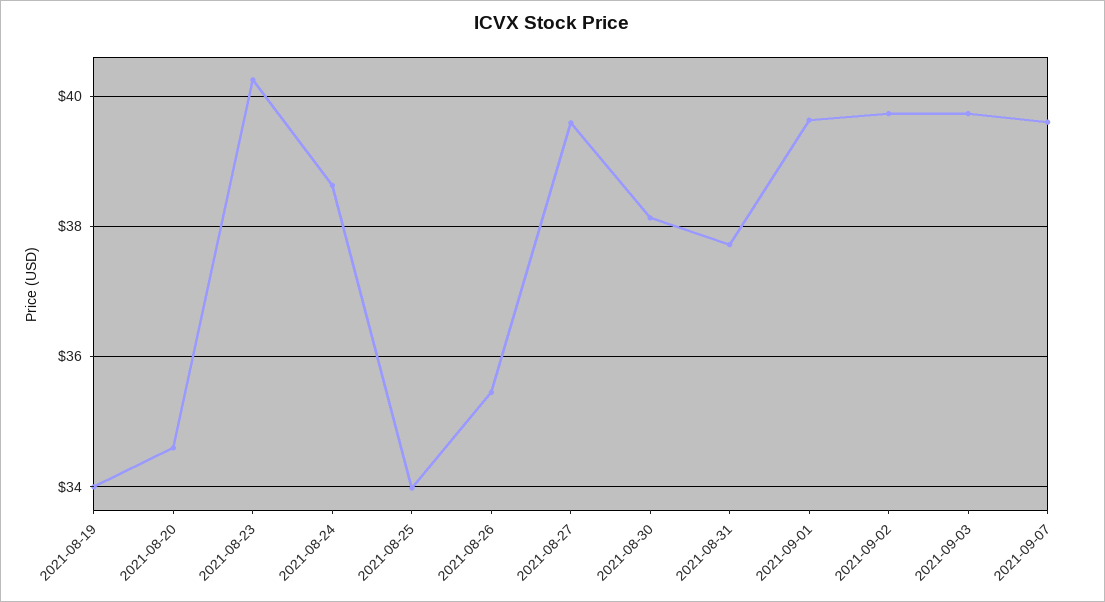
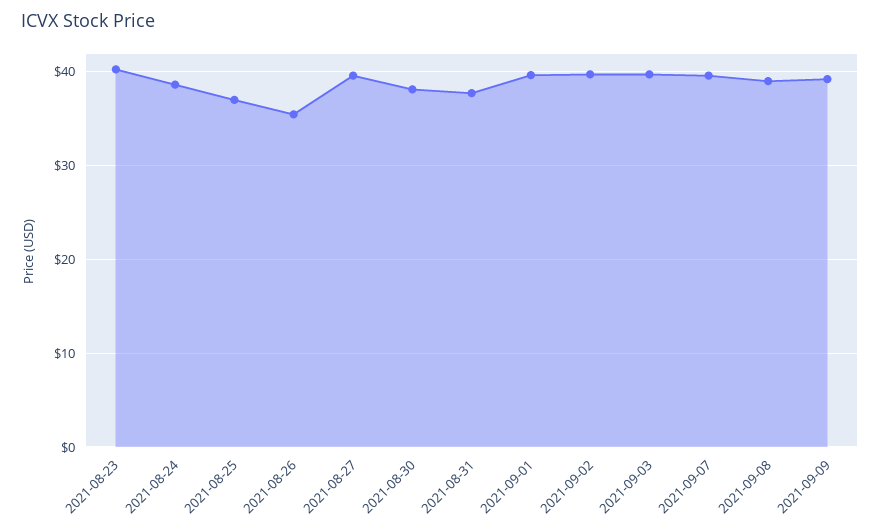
2021-08-19: 34 -> none
2021-08-20: 34.6 -> none
2021-08-25: 34 -> 37
2021-09-08: none -> 39
2021-09-09: none -> 39

